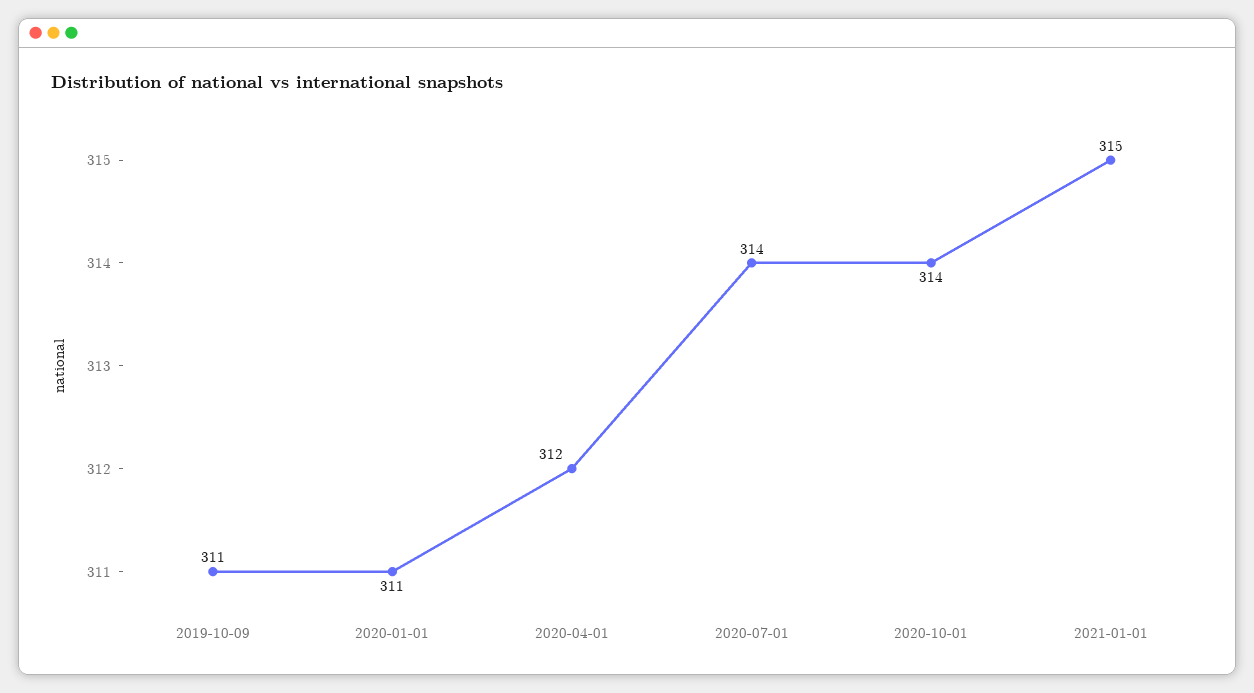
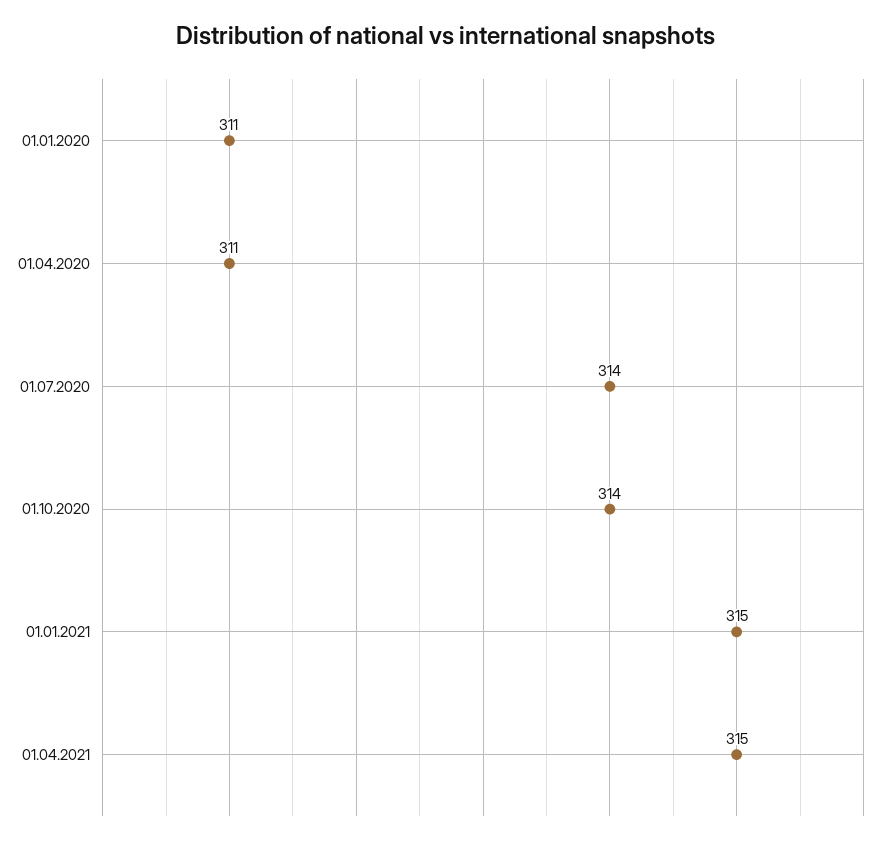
2019-10-09: 311 -> none
2020-04-01: 312 -> 311
01.04.2021: none -> 315

